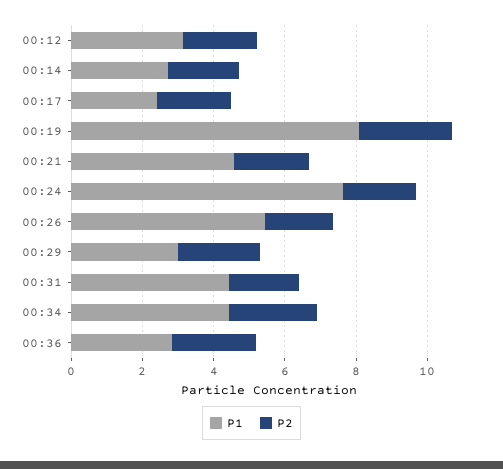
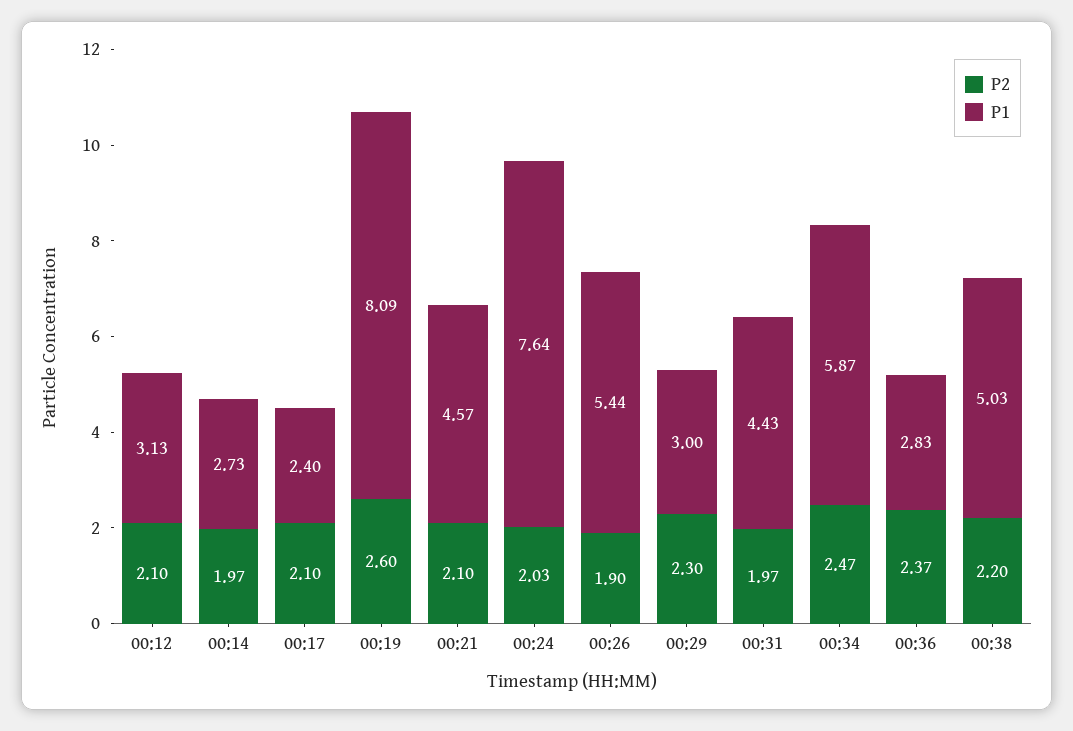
P1, 00:34: 4.5 -> 5.87
P2, 00:38: none -> 2.2
P1, 00:38: none -> 5.03

